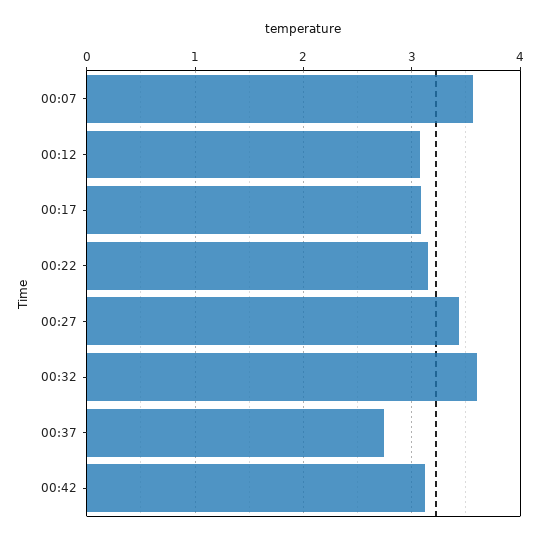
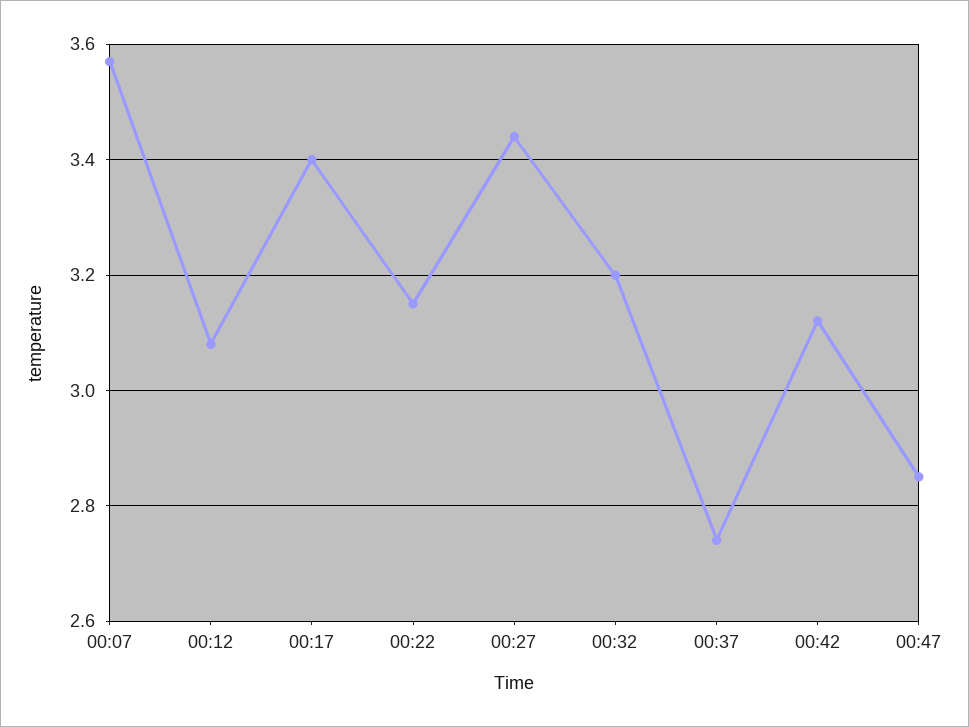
00:17: 3.1 -> 3.4
00:32: 3.6 -> 3.2
00:47: none -> 2.85

